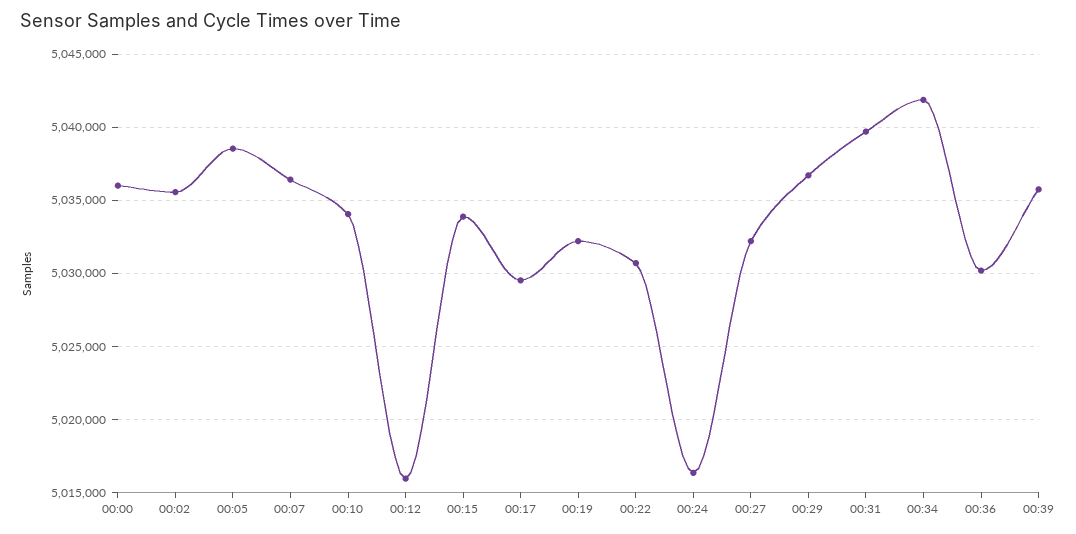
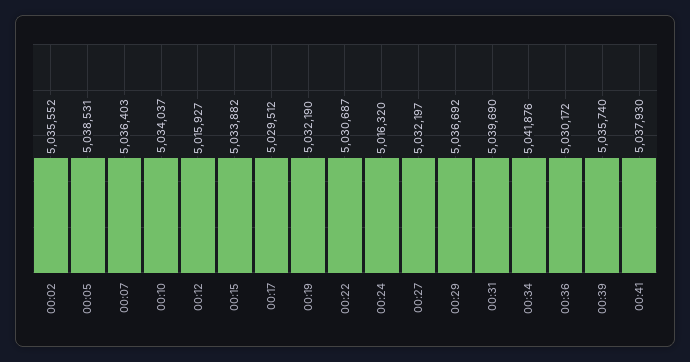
00:00: 5036000 -> none
00:41: none -> 5037930

